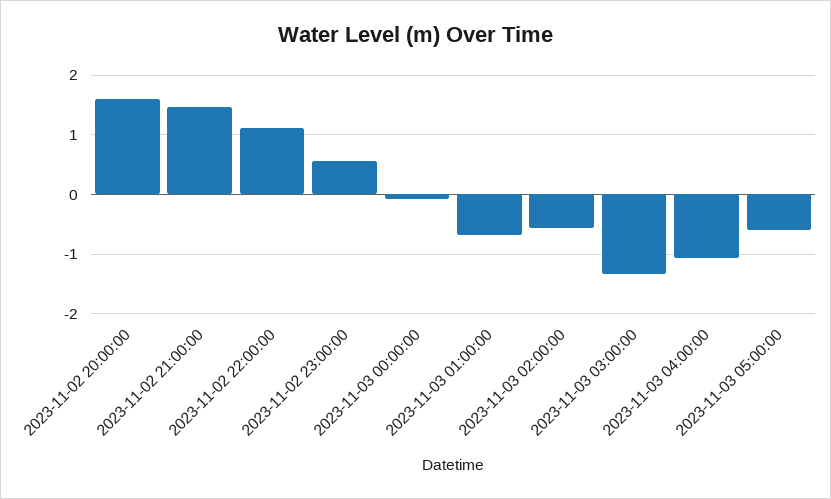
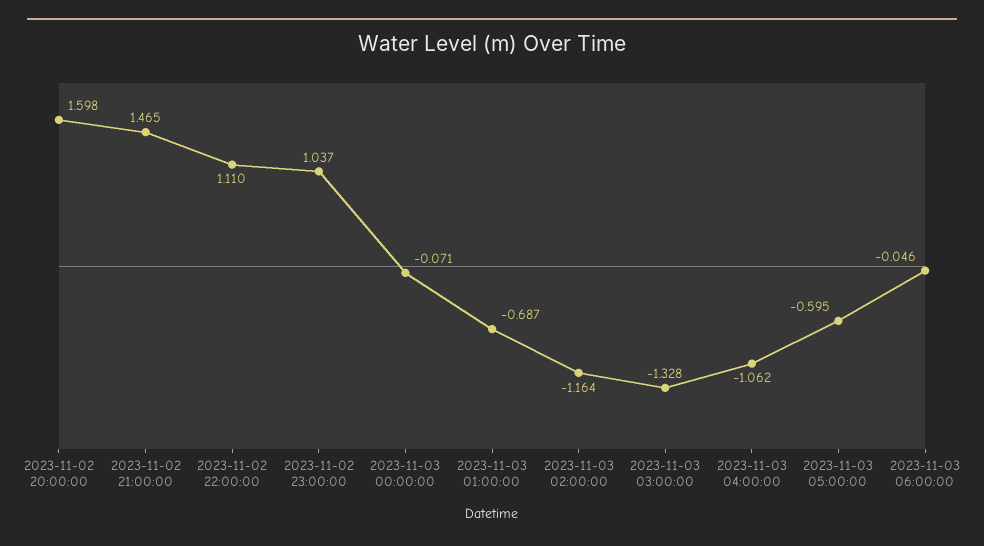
2023-11-02 23:00:00: 0.6 -> 1.037
2023-11-03 02:00:00: -0.6 -> -1.164
2023-11-03 06:00:00: none -> -0.046

